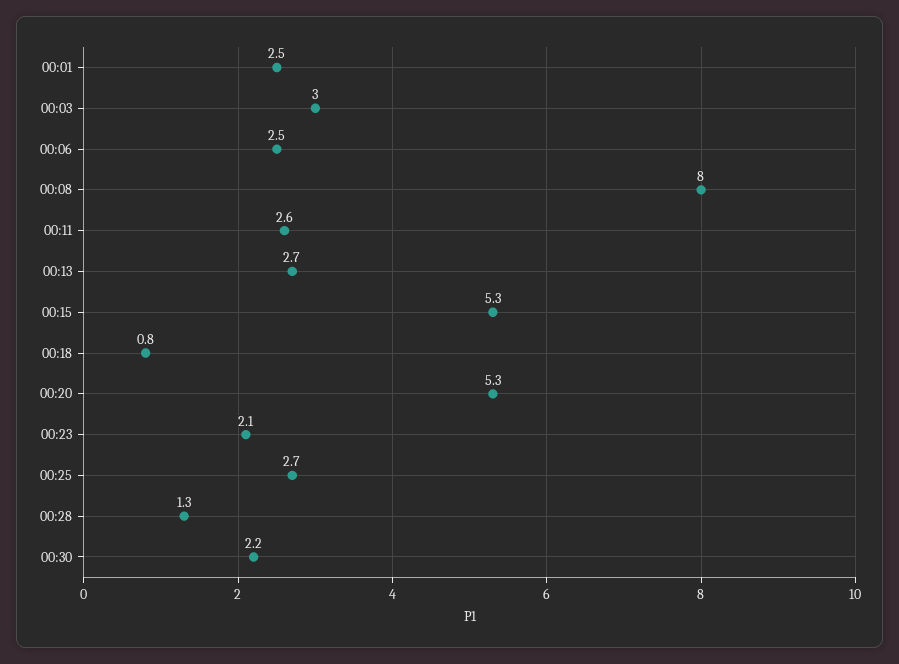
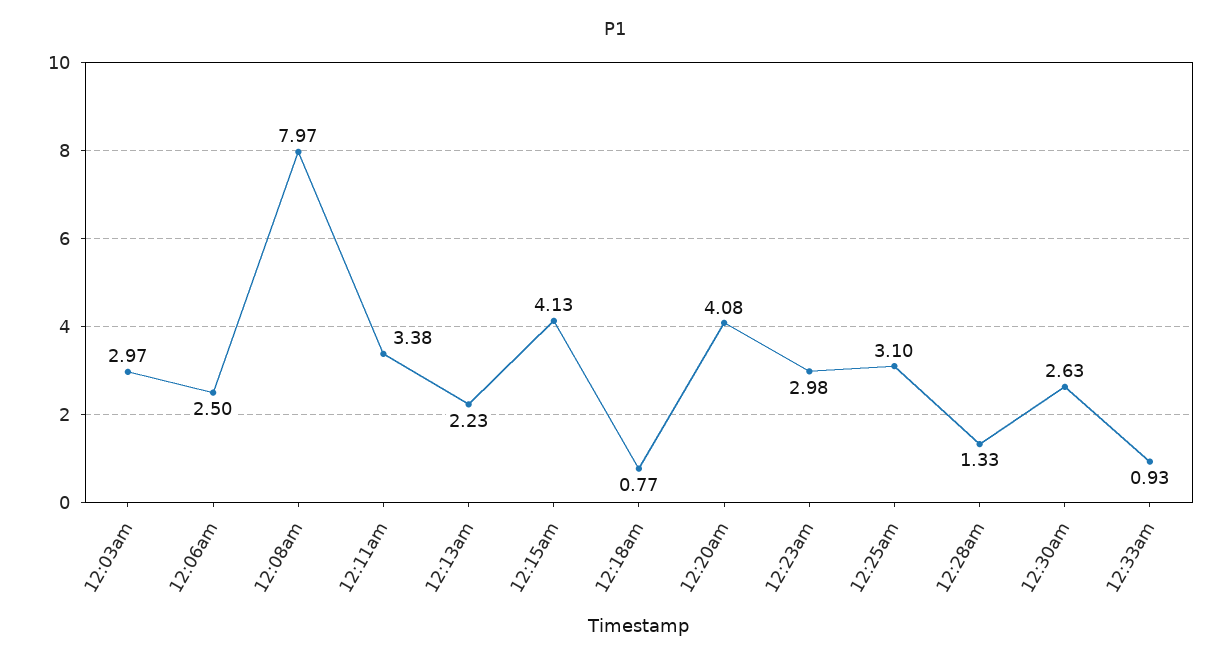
00:01: 2.5 -> none
00:11: 2.6 -> 3.38
00:13: 2.7 -> 2.23
00:15: 5.3 -> 4.13
00:20: 5.3 -> 4.08
00:23: 2.1 -> 2.98
00:25: 2.7 -> 3.1
00:30: 2.2 -> 2.63
12:33am: none -> 0.93

